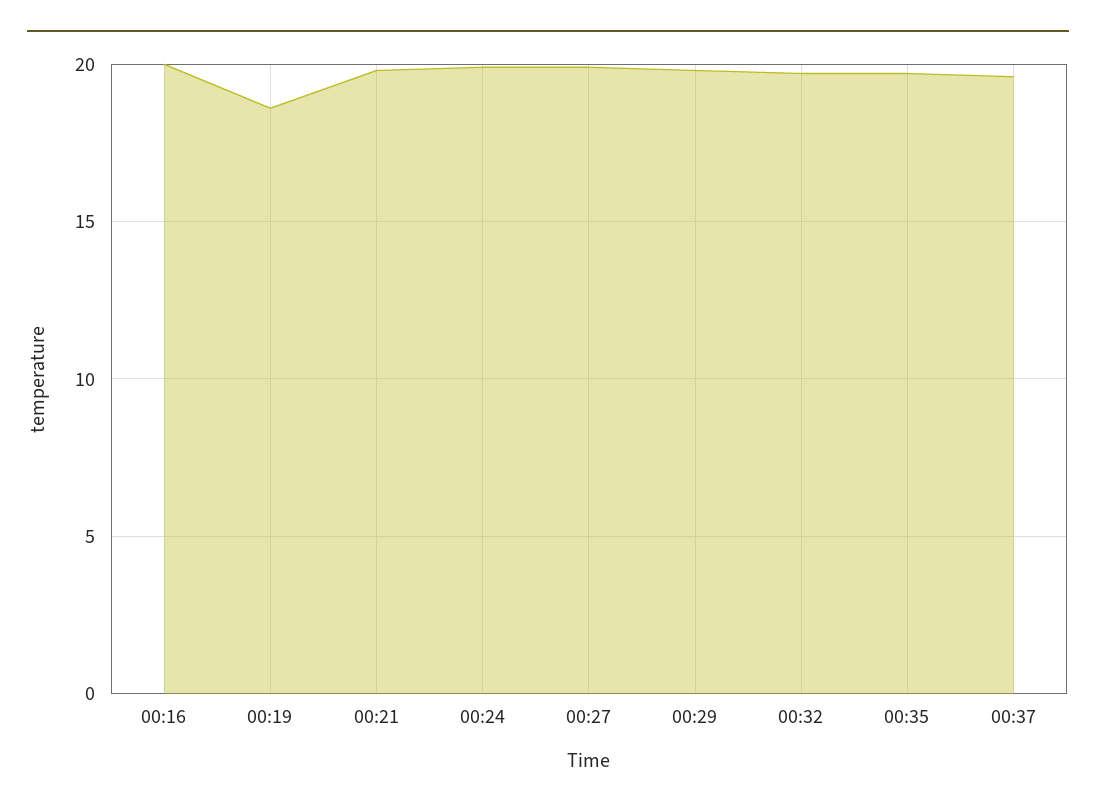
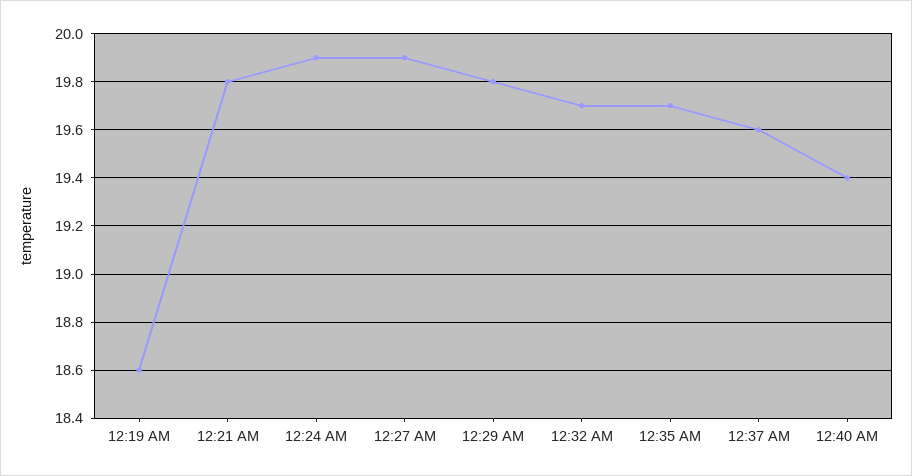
00:16: 20 -> none
12:40 AM: none -> 19.4

